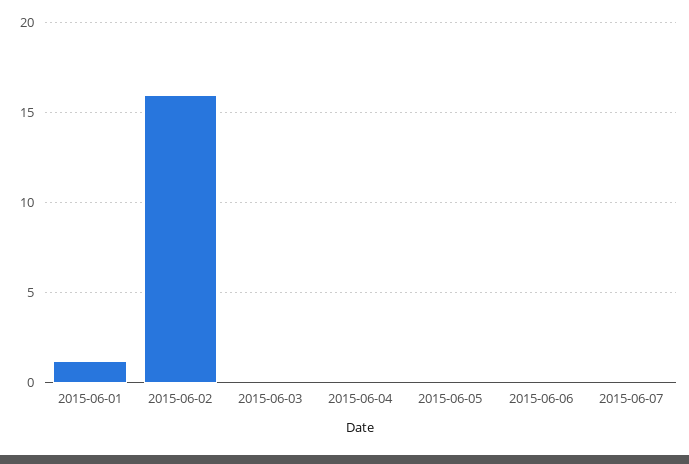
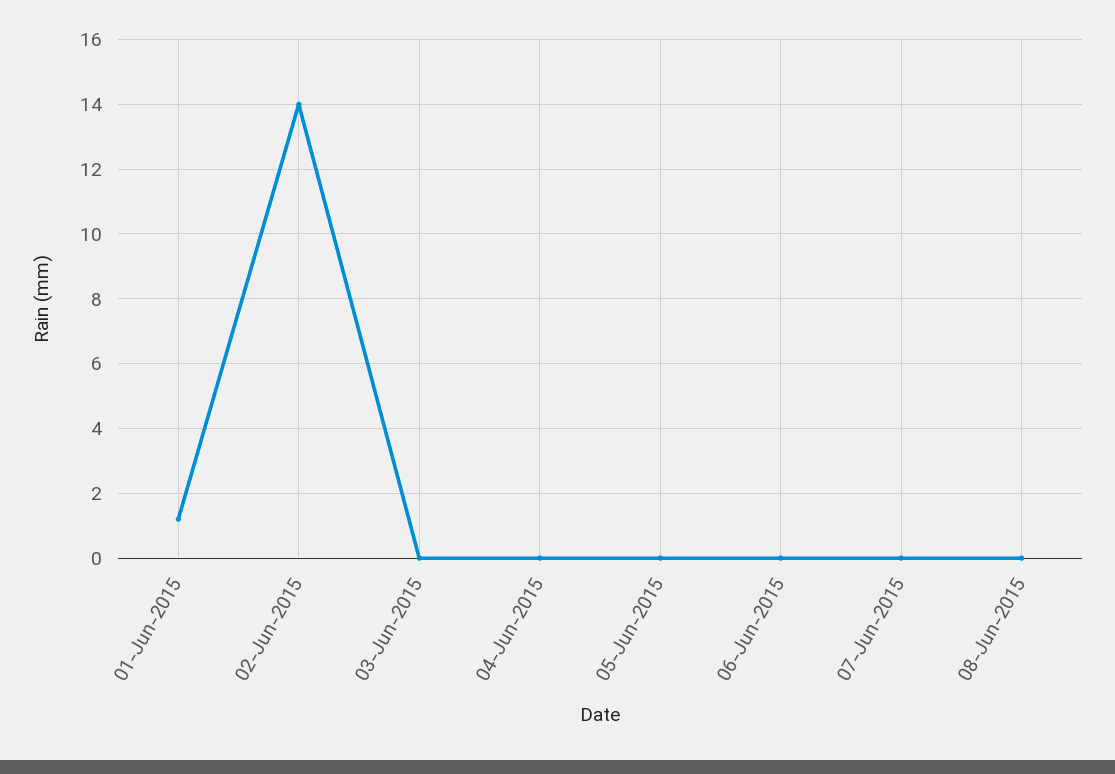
2015-06-02: 16 -> 14
08-Jun-2015: none -> 0

